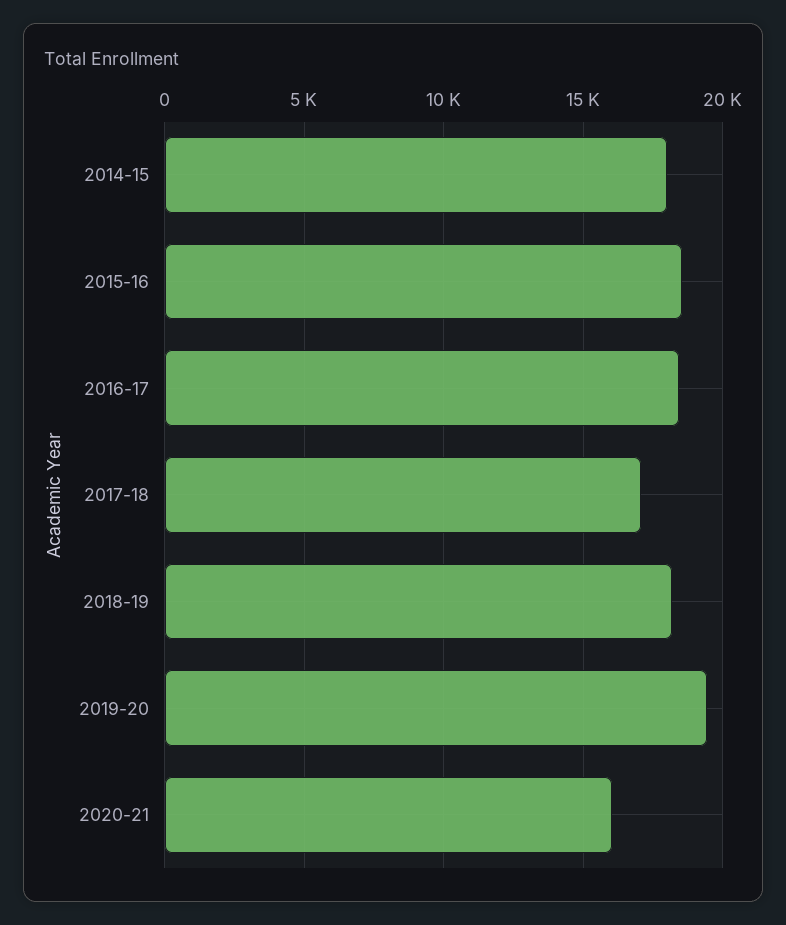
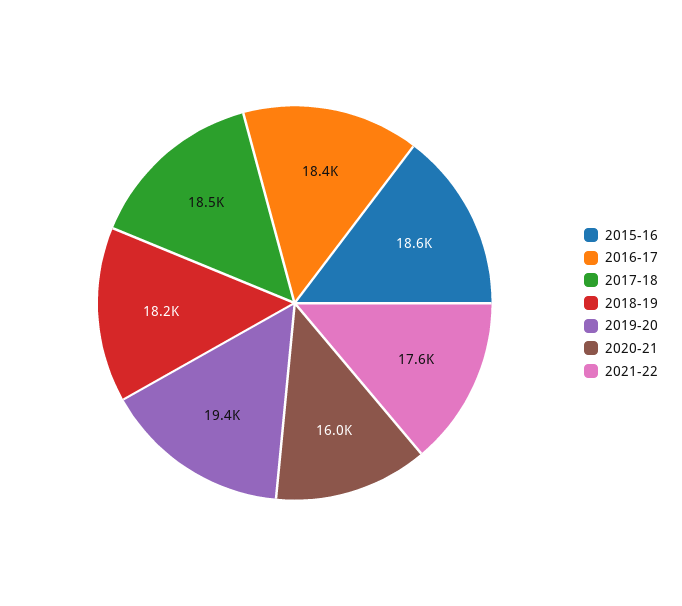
2014-15: 18000 -> none
2017-18: 17000 -> 18500
2021-22: none -> 17600

